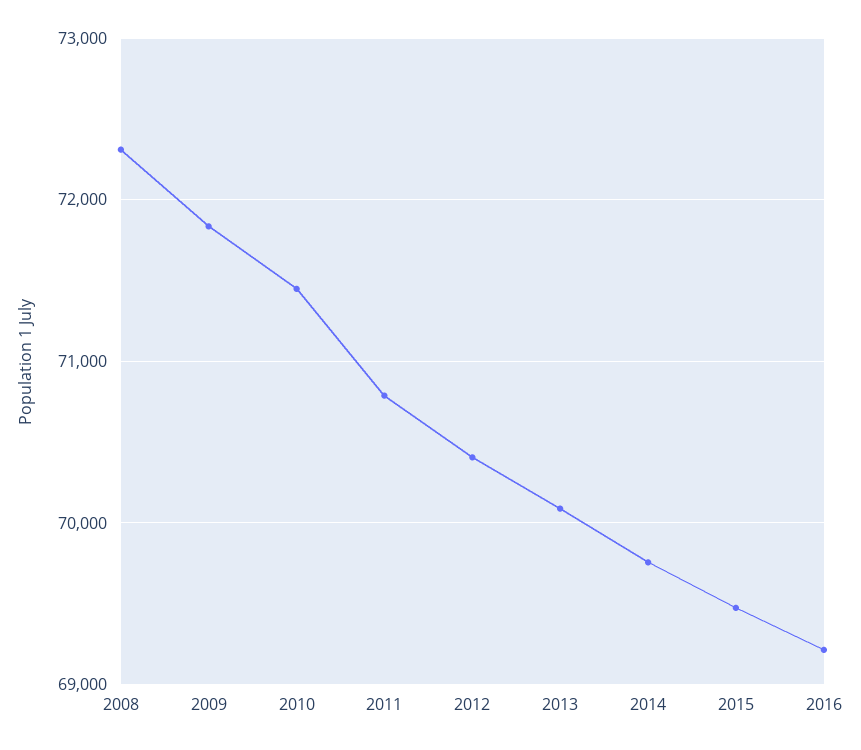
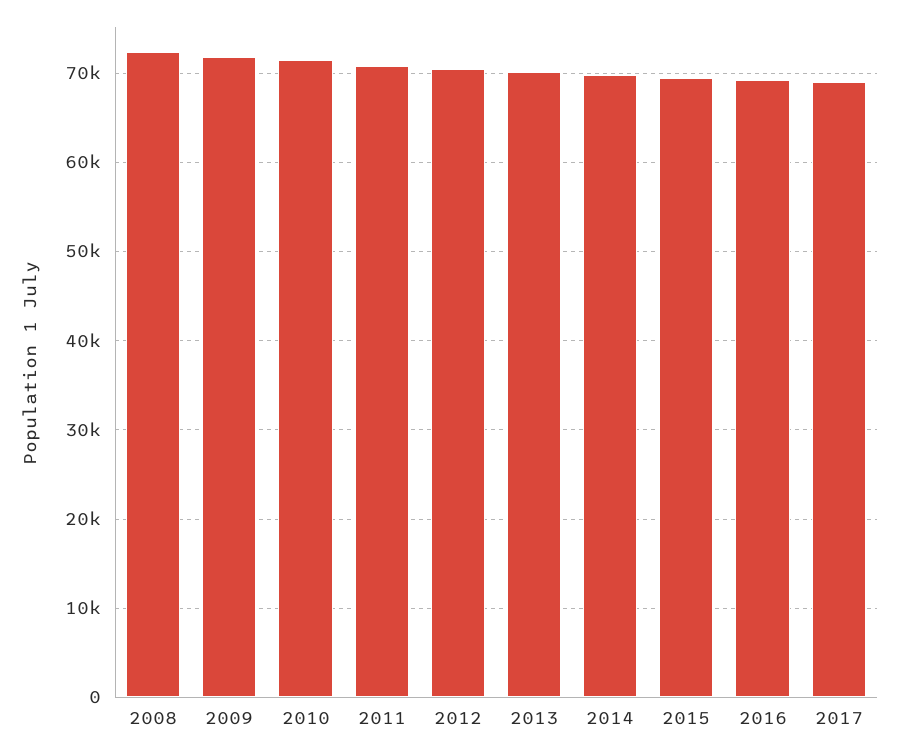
2017: none -> 69000

